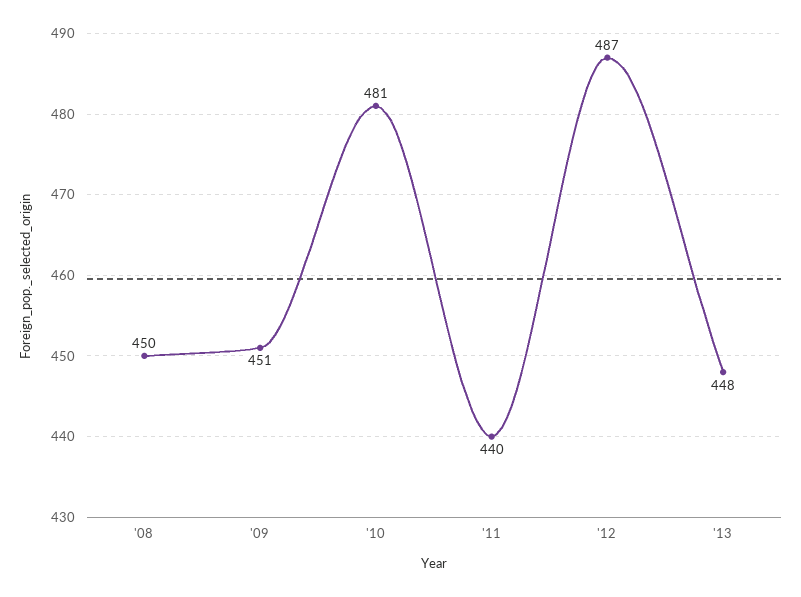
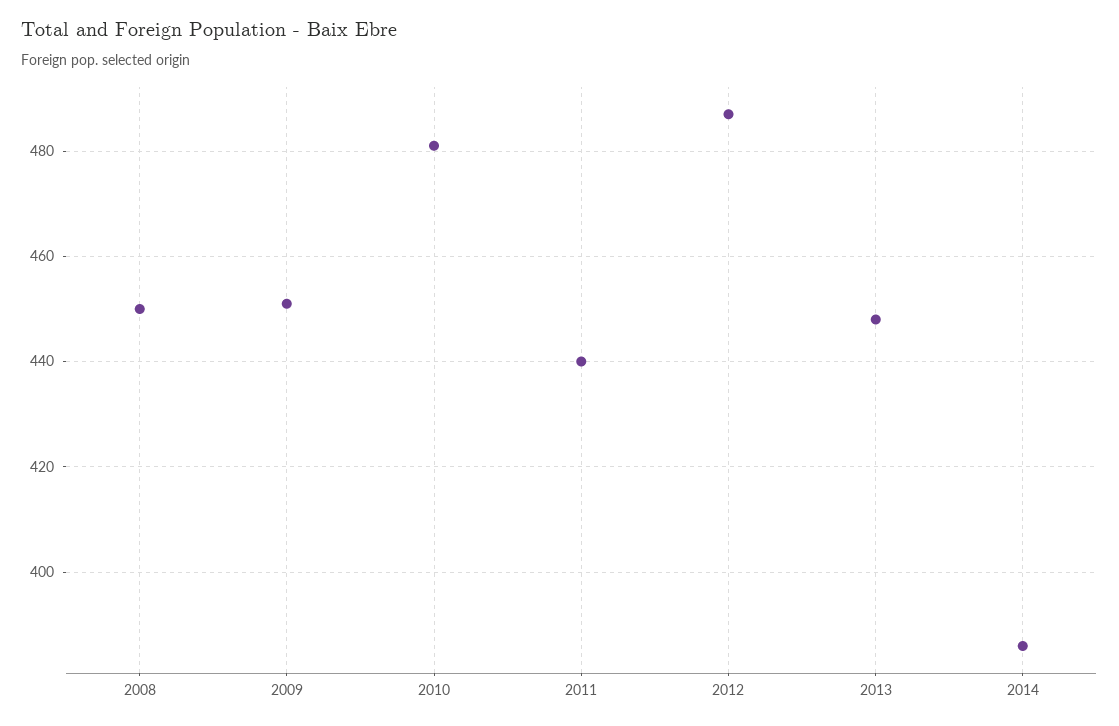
2014: none -> 385

